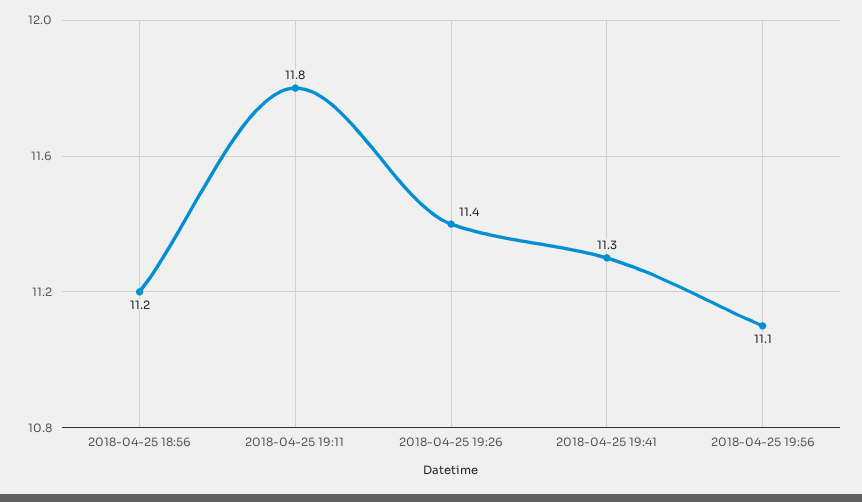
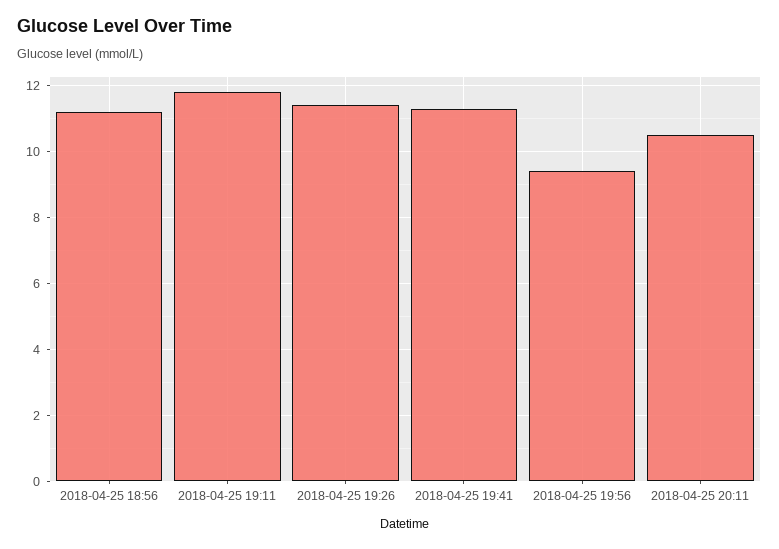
2018-04-25 19:56: 11.1 -> 9.5
2018-04-25 20:11: none -> 10.5

